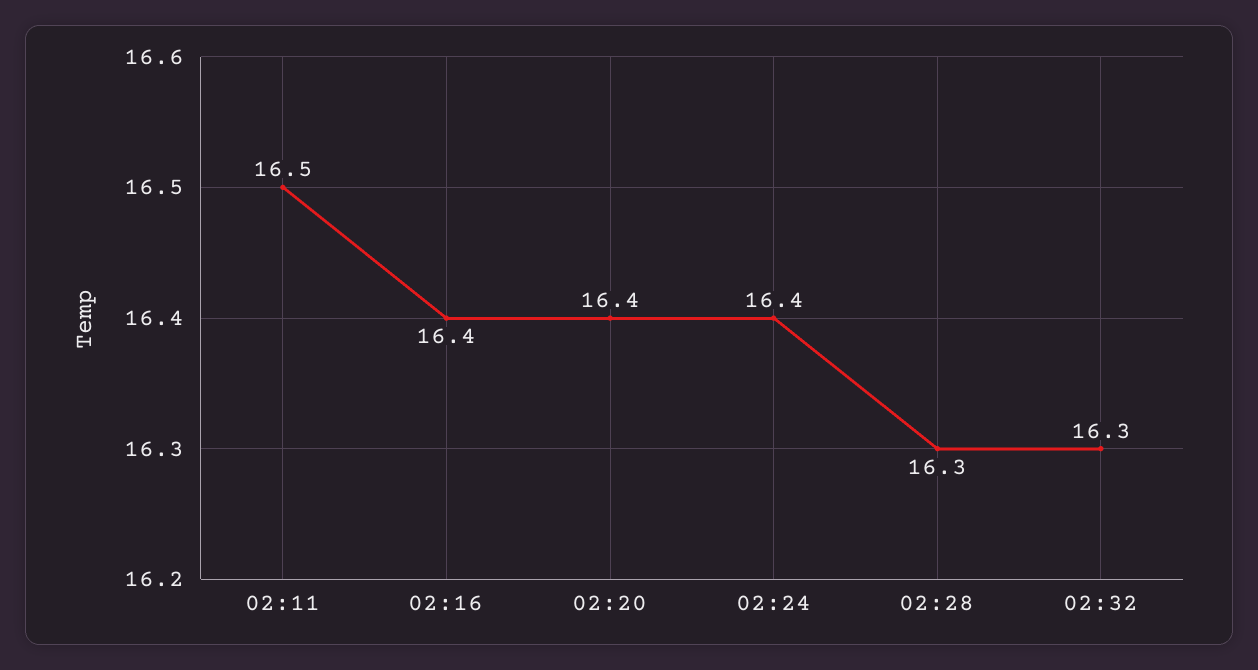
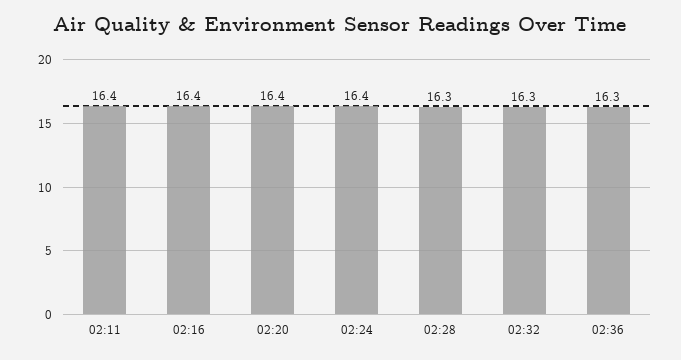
02:11: 16.5 -> 16.4
02:36: none -> 16.3

